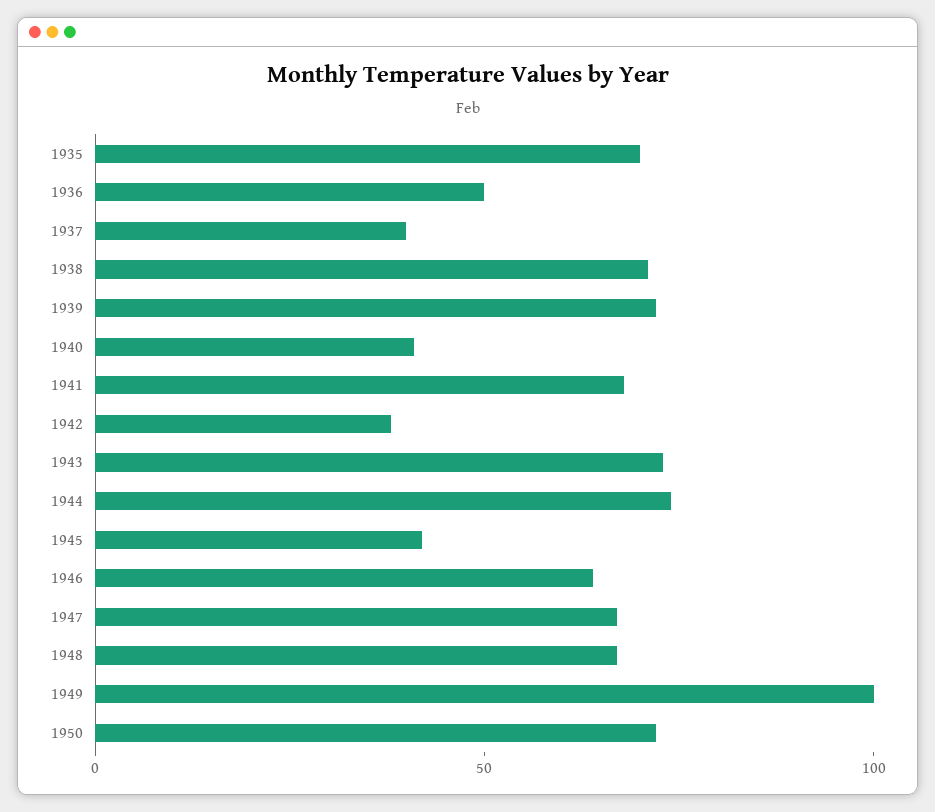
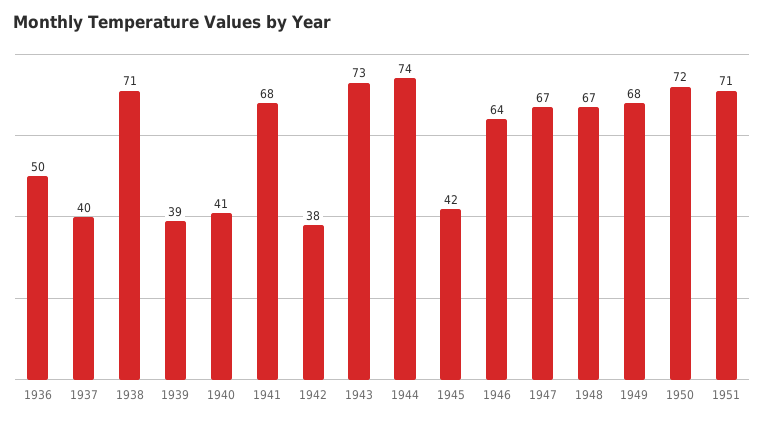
1935: 70 -> none
1939: 70 -> 39
1949: 100 -> 68
1951: none -> 71

